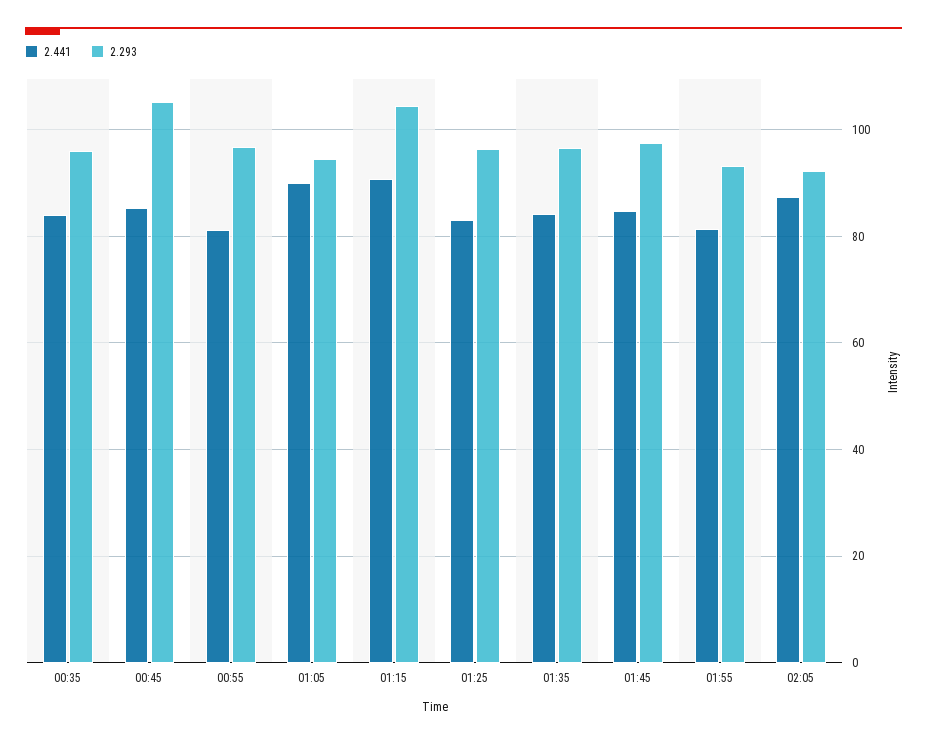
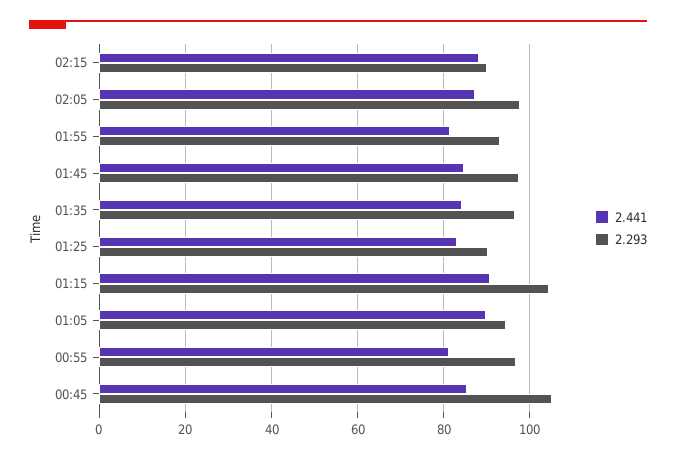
2.441, 00:35: 84 -> none
2.293, 00:35: 96 -> none
2.293, 01:25: 96 -> 90
2.293, 02:05: 92 -> 98
2.441, 02:15: none -> 88
2.293, 02:15: none -> 90

